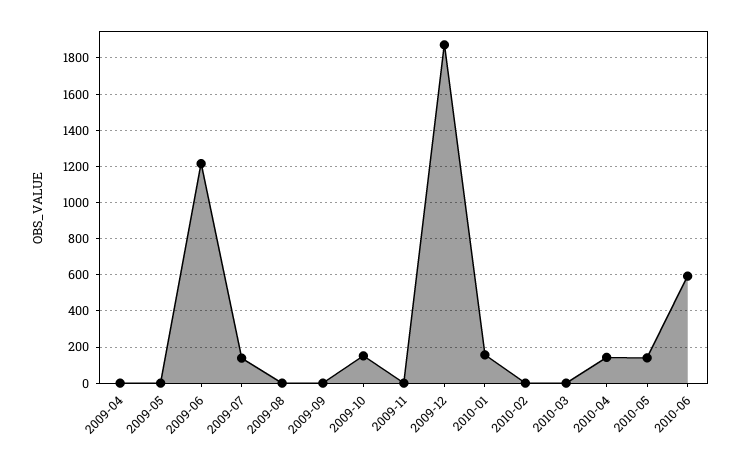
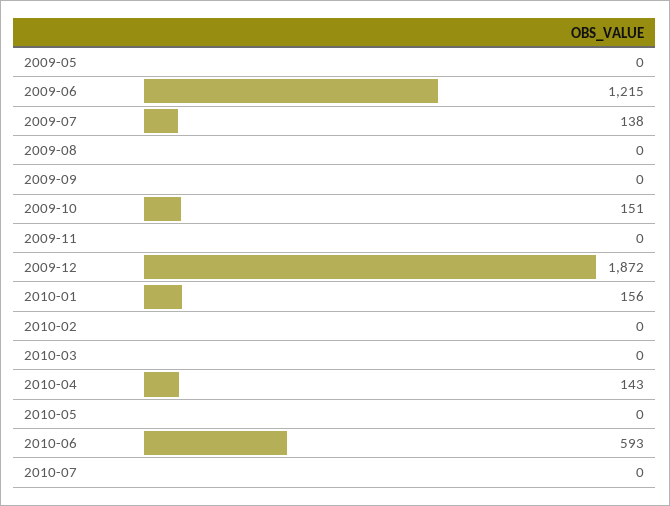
2009-04: 0 -> none
2010-05: 150 -> 0
2010-07: none -> 0

